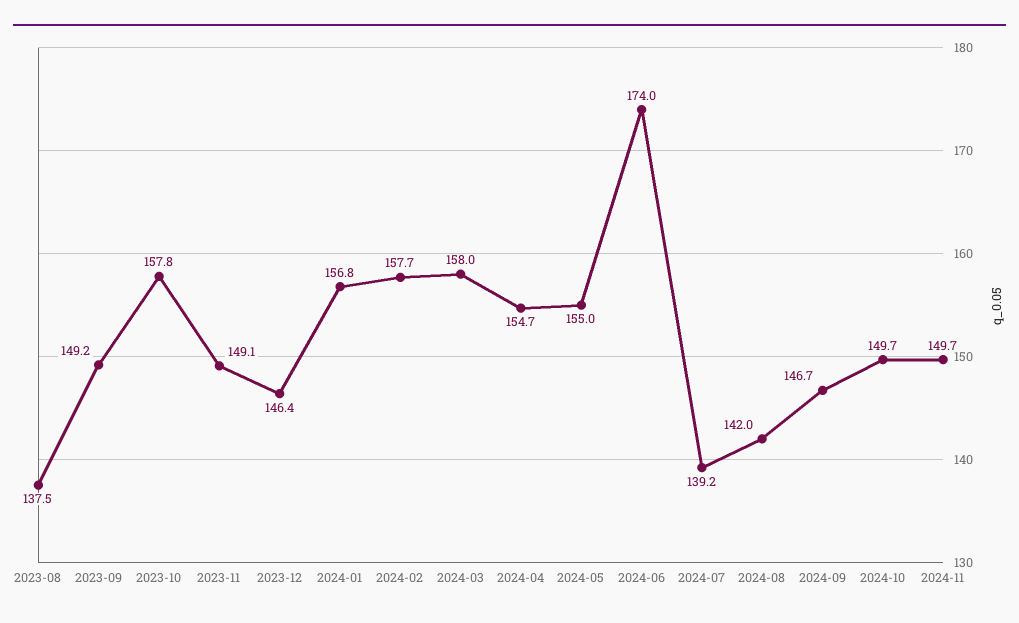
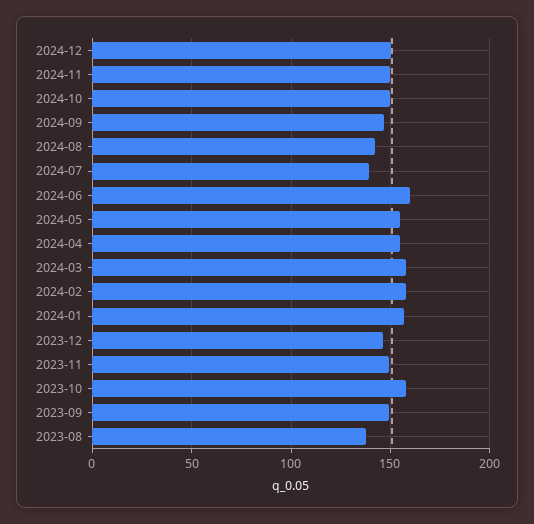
2024-06: 174 -> 160
2024-12: none -> 150

